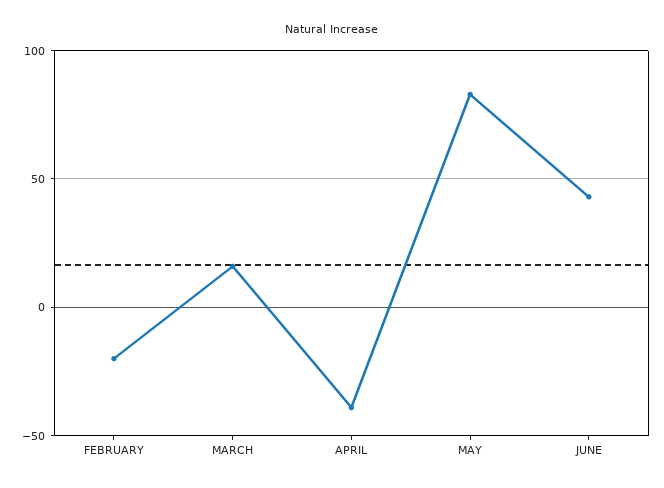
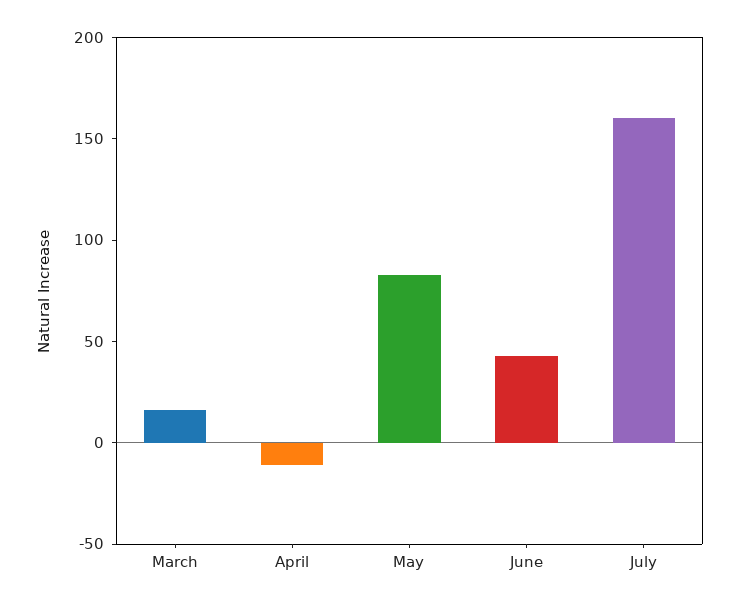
FEBRUARY: -20 -> none
APRIL: -40 -> -10
July: none -> 160

